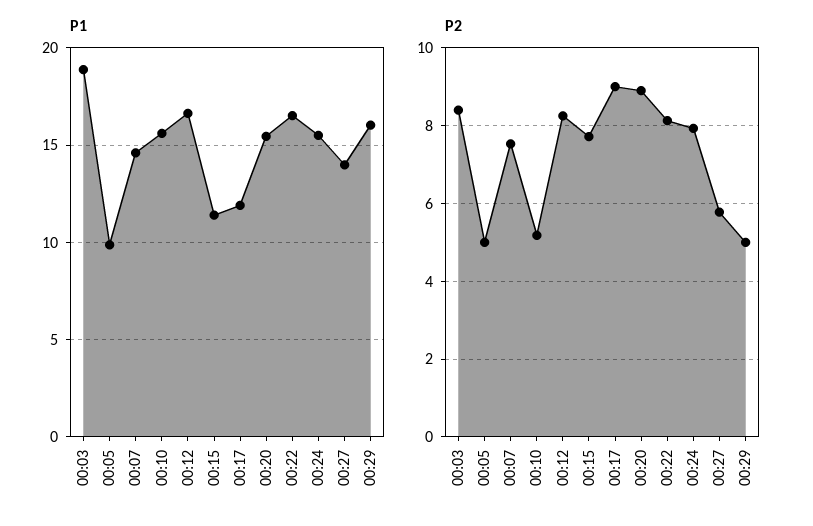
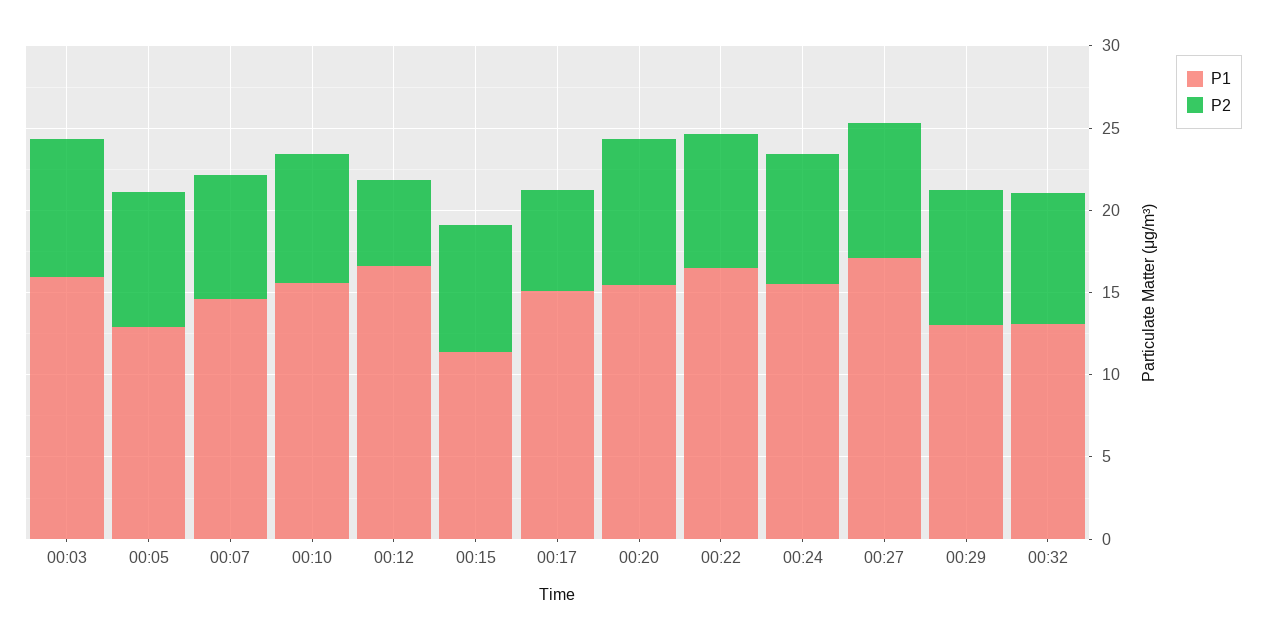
P1, 00:03: 19 -> 16
P1, 00:05: 10 -> 13
P1, 00:17: 12 -> 15
P1, 00:27: 14 -> 17
P1, 00:29: 16 -> 13
P2, 00:05: 5 -> 8
P2, 00:10: 5.2 -> 8
P2, 00:12: 8.2 -> 5
P2, 00:17: 9 -> 6
P2, 00:27: 5.8 -> 8
P2, 00:29: 5 -> 8
P1, 00:32: none -> 13
P2, 00:32: none -> 8

